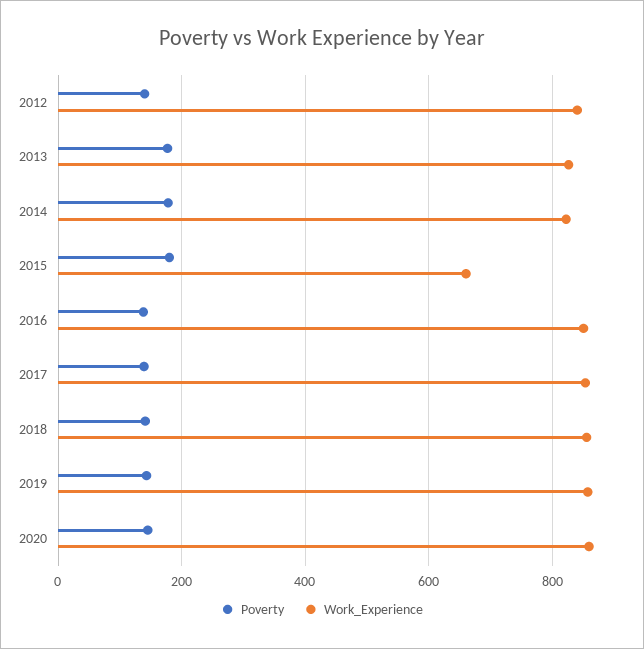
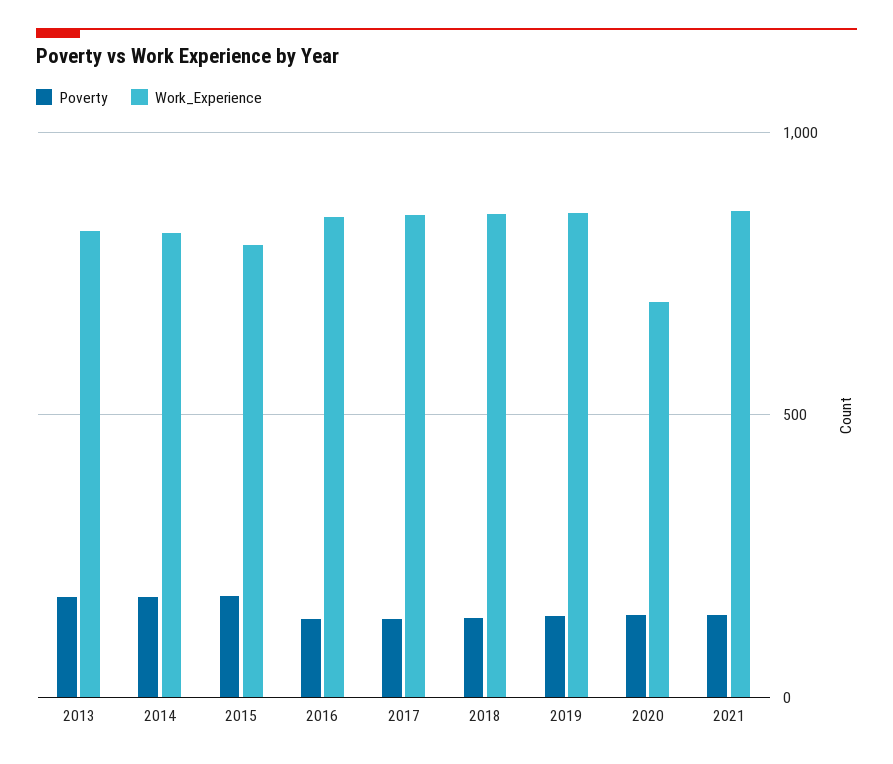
Poverty, 2012: 140 -> none
Work_Experience, 2012: 840 -> none
Work_Experience, 2015: 660 -> 800
Work_Experience, 2020: 860 -> 700
Poverty, 2021: none -> 150
Work_Experience, 2021: none -> 850

